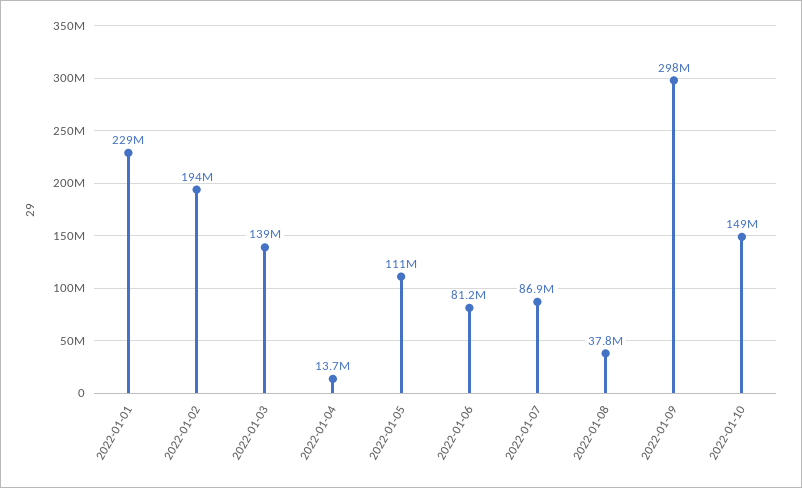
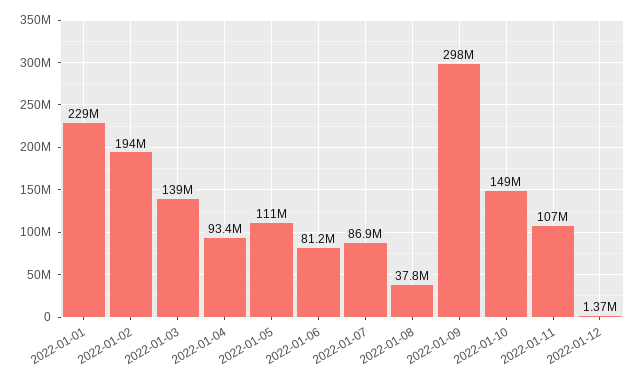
2022-01-04: 13700000 -> 93400000
2022-01-11: none -> 107000000
2022-01-12: none -> 1370000

